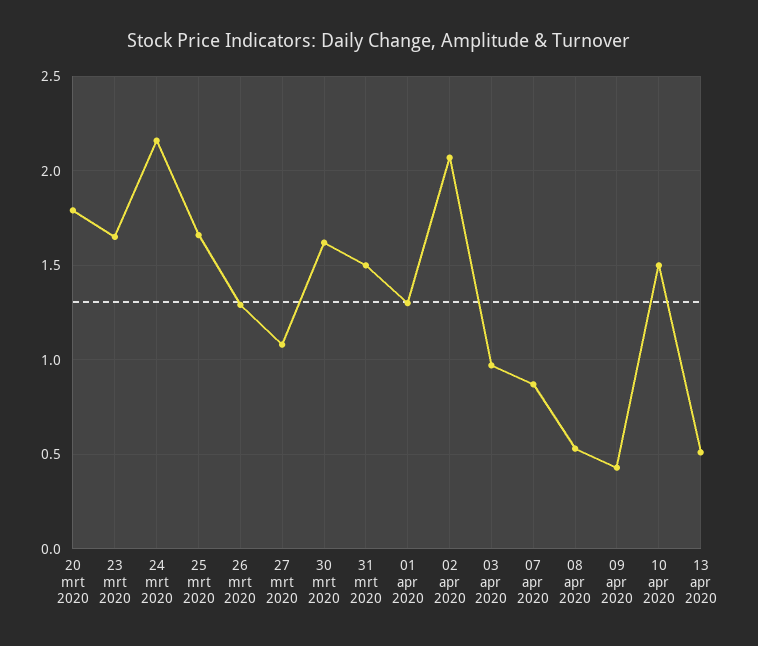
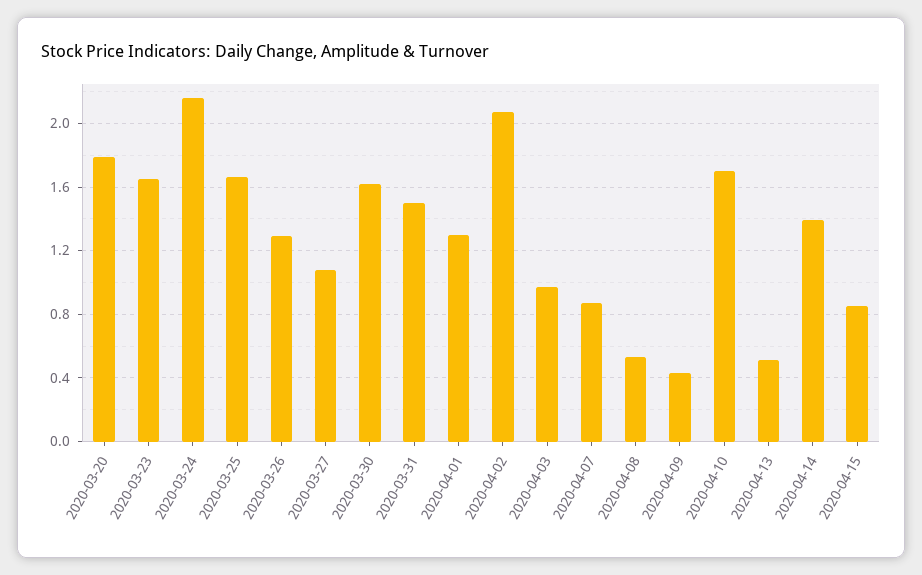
10 apr 2020: 1.5 -> 1.7
2020-04-14: none -> 1.4
2020-04-15: none -> 0.85

